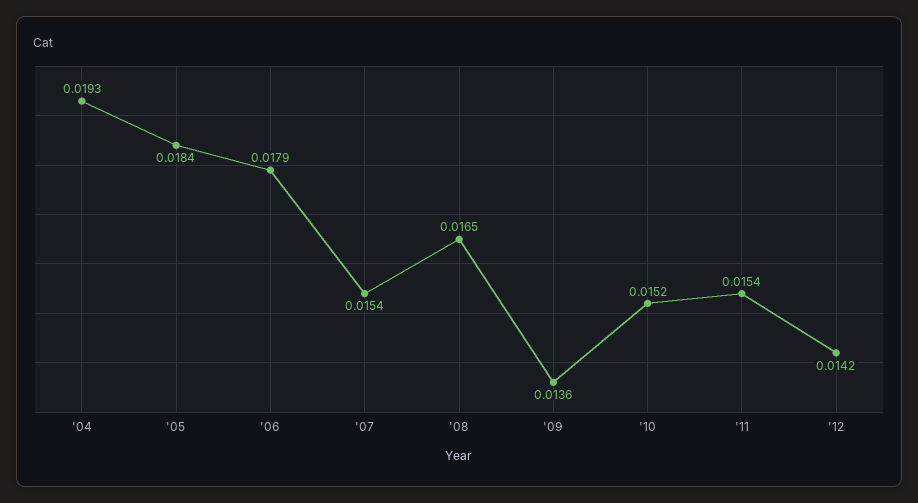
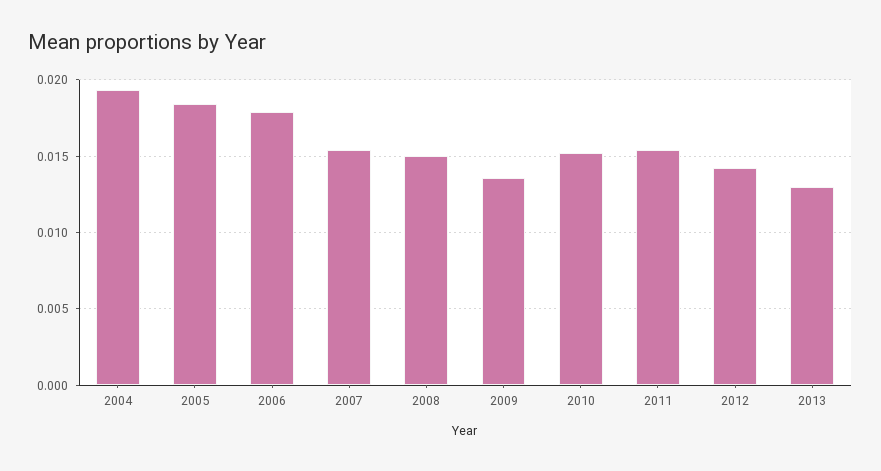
'08: 0.0165 -> 0.015
2013: none -> 0.013

